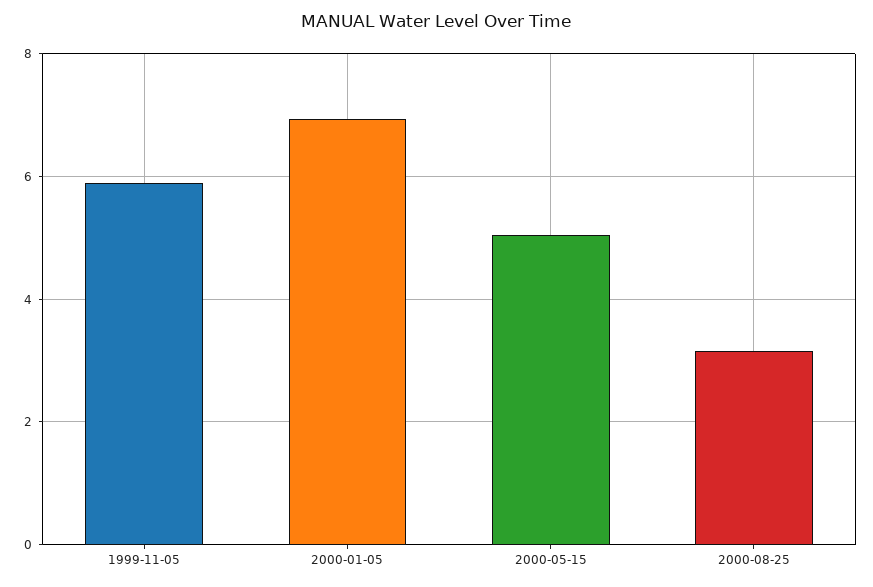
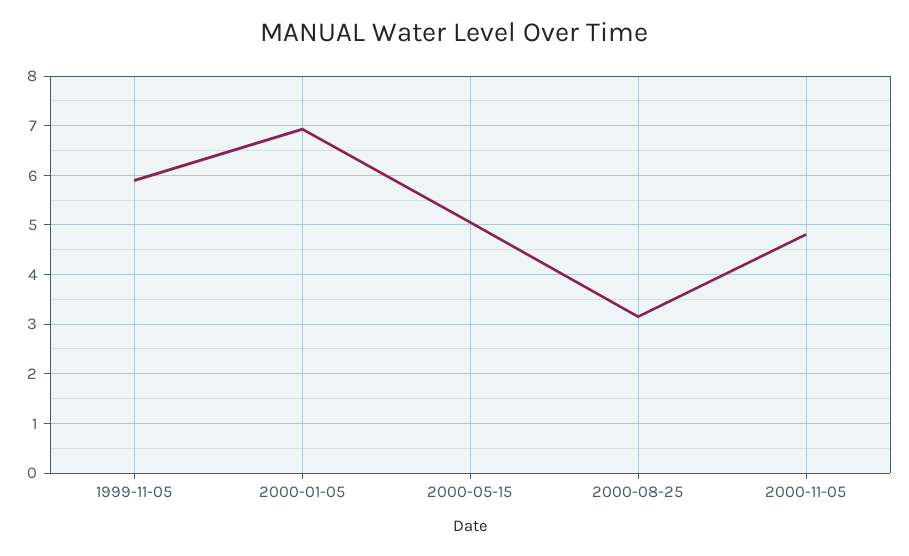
2000-11-05: none -> 4.8

